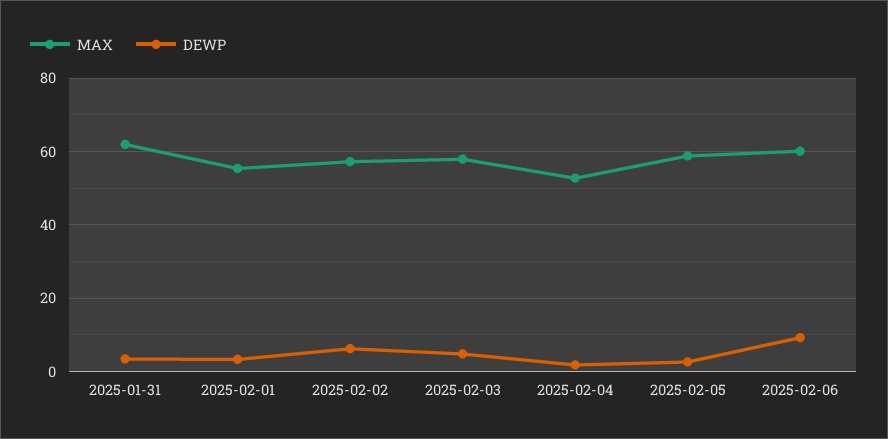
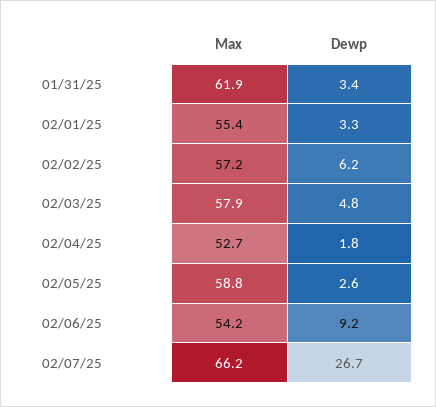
MAX, 2025-02-06: 60 -> 54.2
MAX, 02/07/25: none -> 66.2
DEWP, 02/07/25: none -> 26.7

